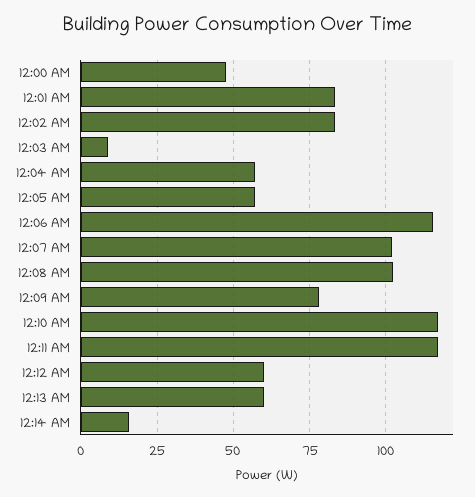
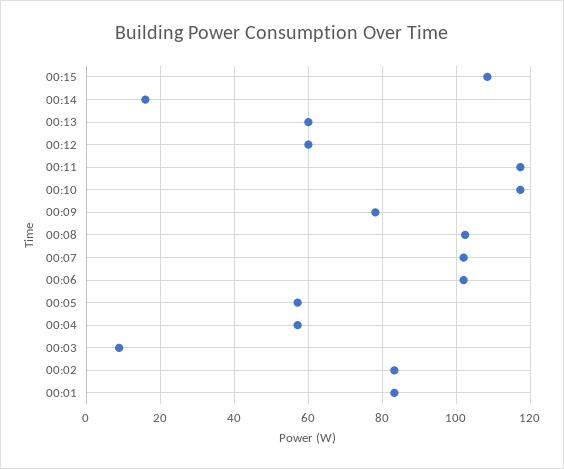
12:00 AM: 47.5 -> none
12:06 AM: 115 -> 102
00:15: none -> 108

